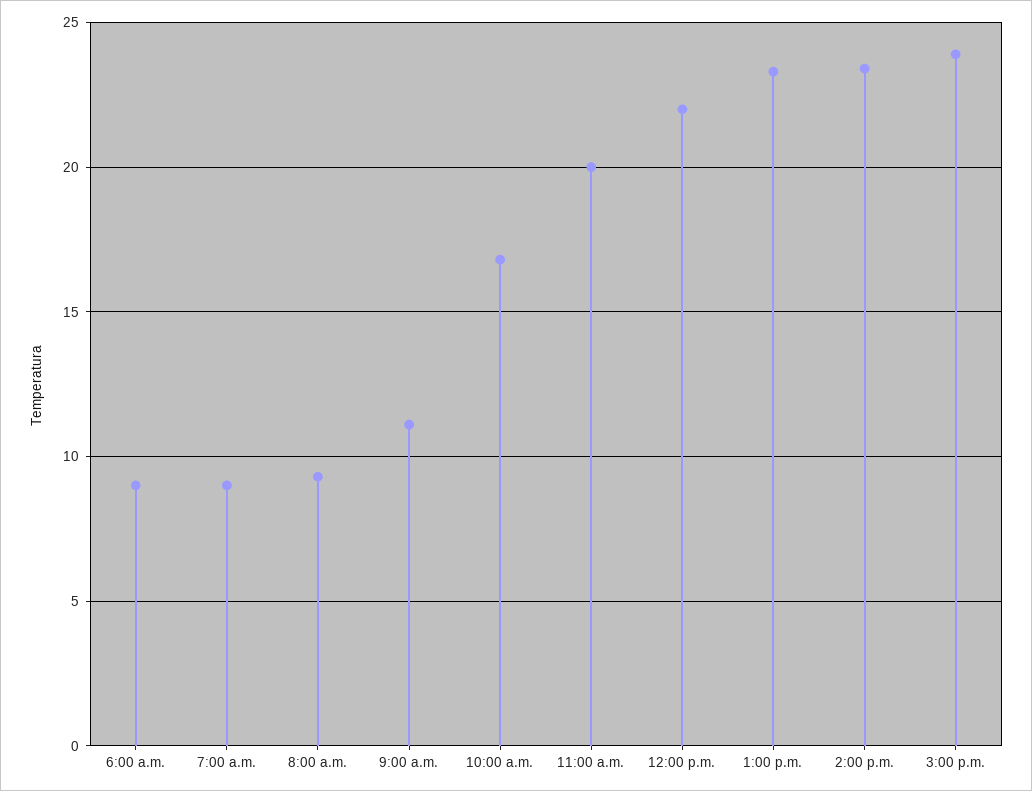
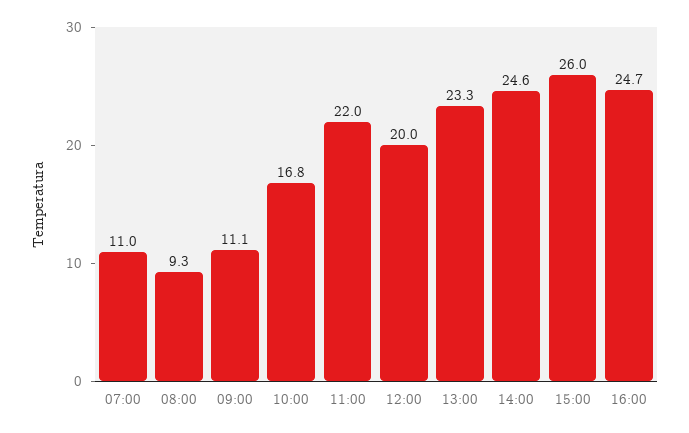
6:00 a.m.: 9 -> none
7:00 a.m.: 9 -> 11
11:00 a.m.: 20 -> 22
12:00 p.m.: 22 -> 20
2:00 p.m.: 23.5 -> 24.6
3:00 p.m.: 24 -> 26
16:00: none -> 24.7

